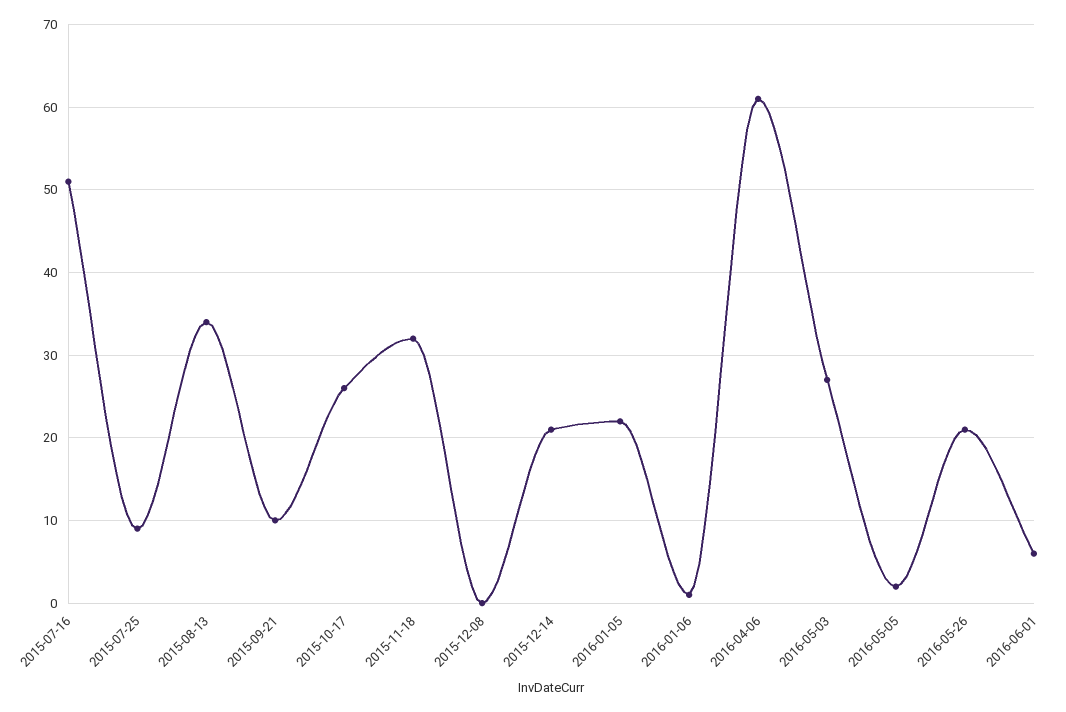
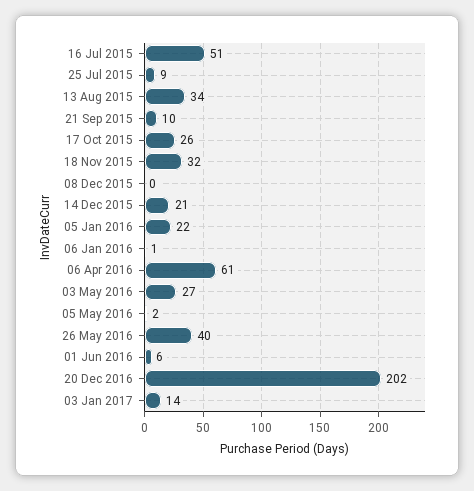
2016-05-26: 21 -> 40
20 Dec 2016: none -> 202
03 Jan 2017: none -> 14

